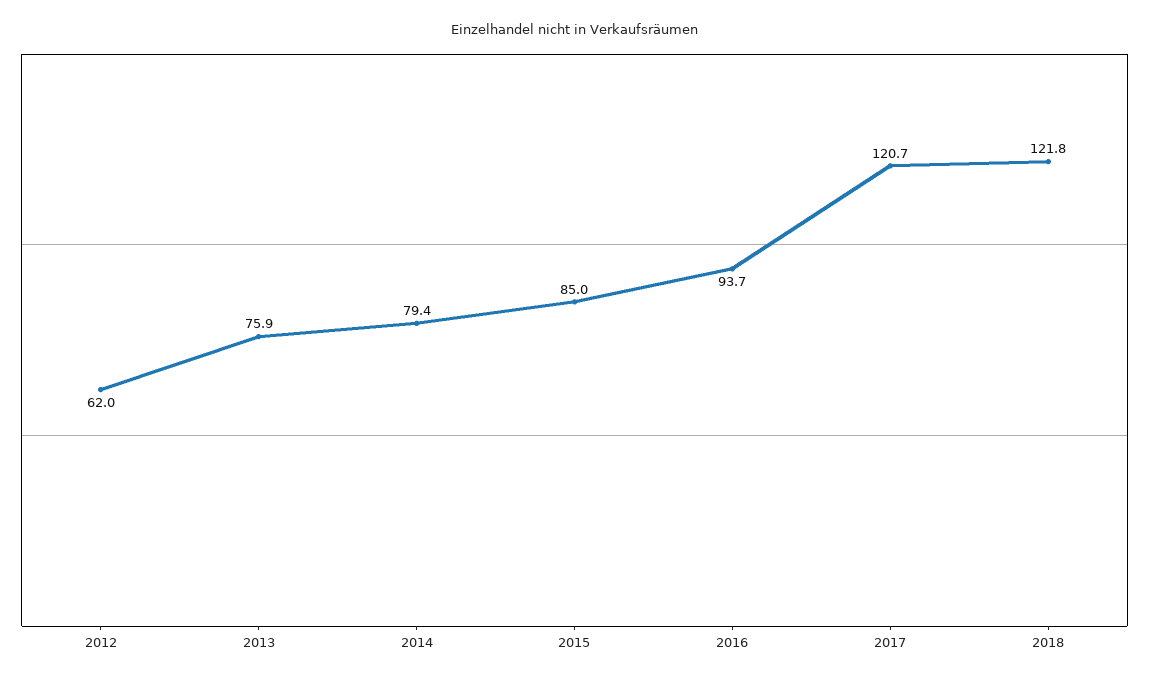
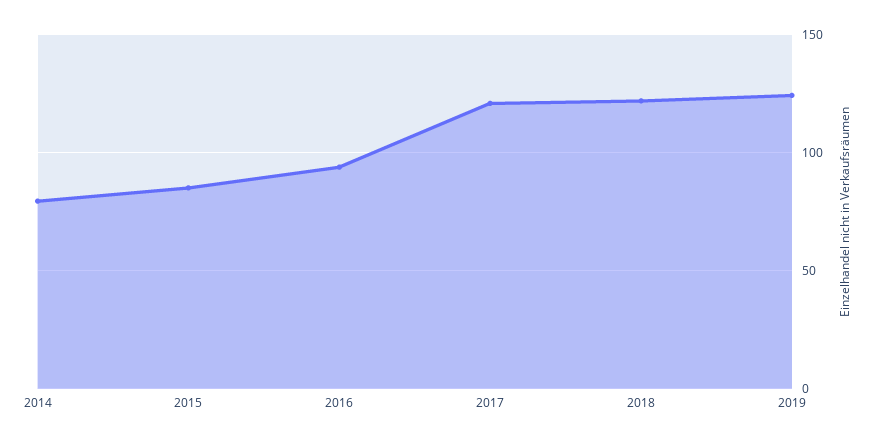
2012: 62 -> none
2013: 75.9 -> none
2019: none -> 125

